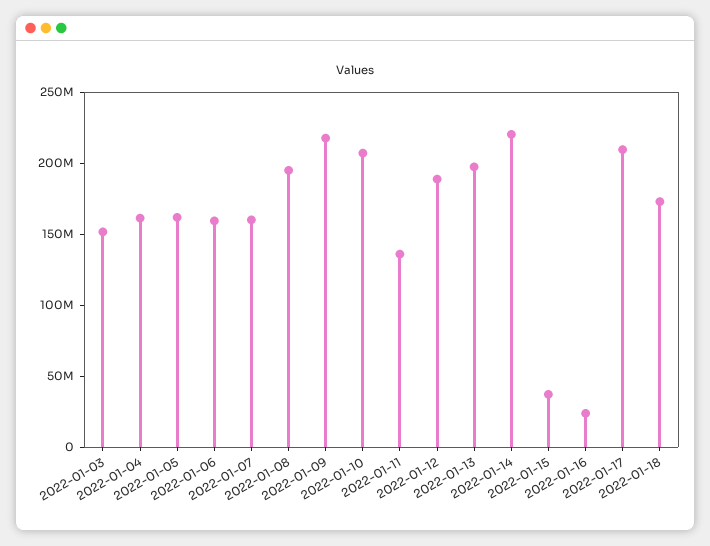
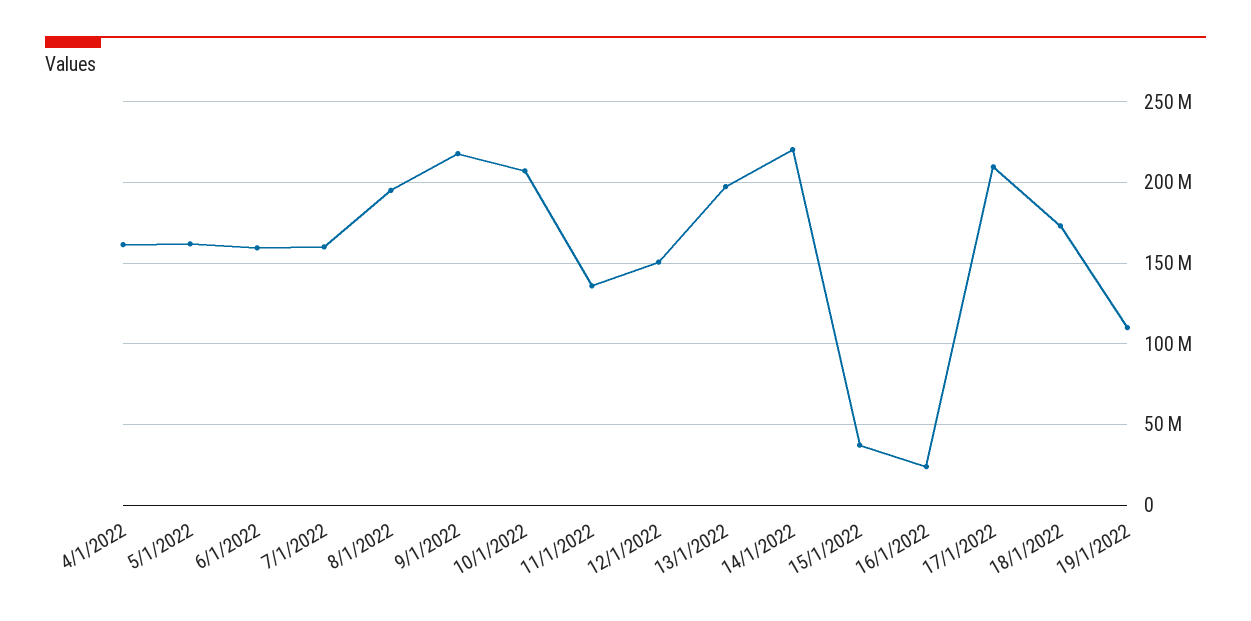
2022-01-03: 150000000 -> none
2022-01-12: 190000000 -> 150000000
19/1/2022: none -> 110000000

